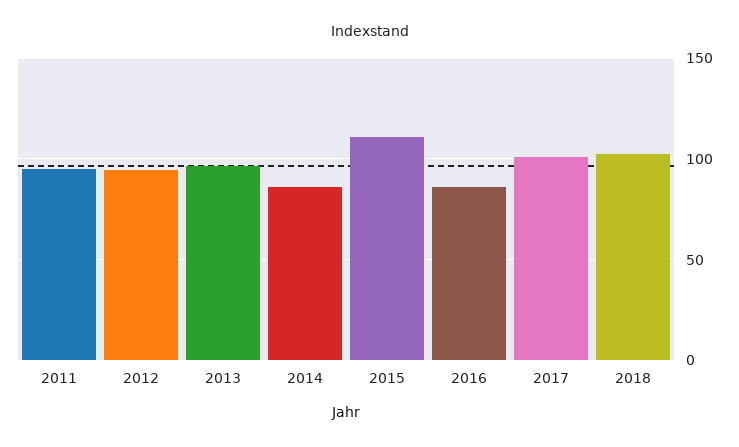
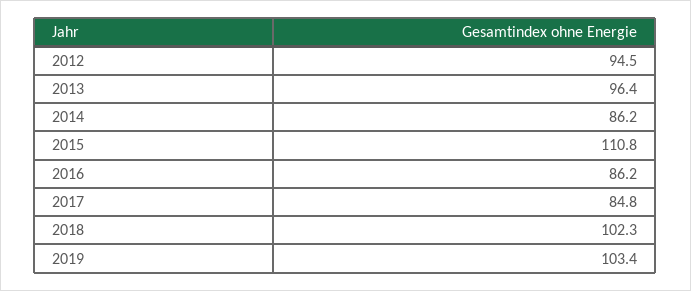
2011: 95 -> none
2017: 100 -> 84.8
2019: none -> 103.4

